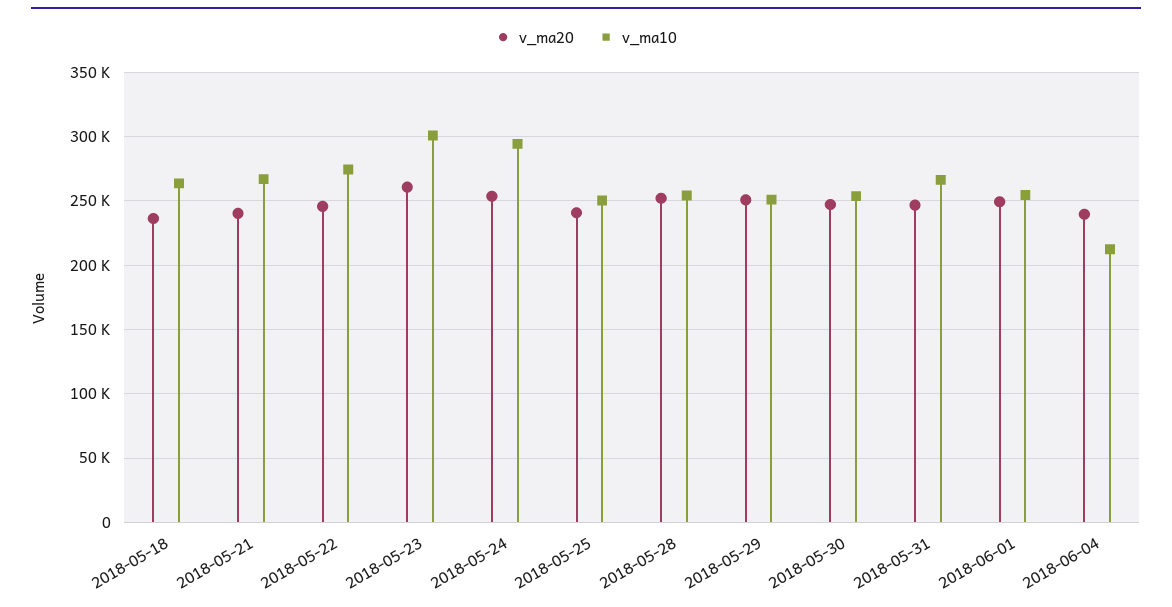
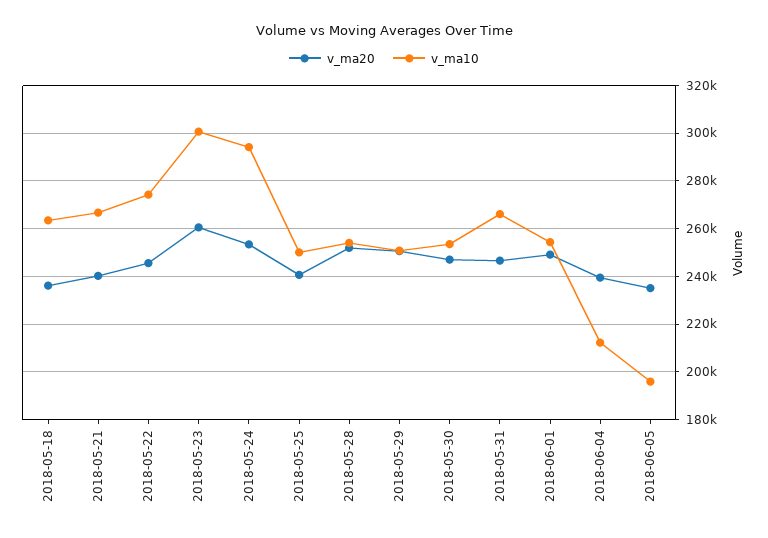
v_ma20, 2018-06-05: none -> 235000
v_ma10, 2018-06-05: none -> 195000

